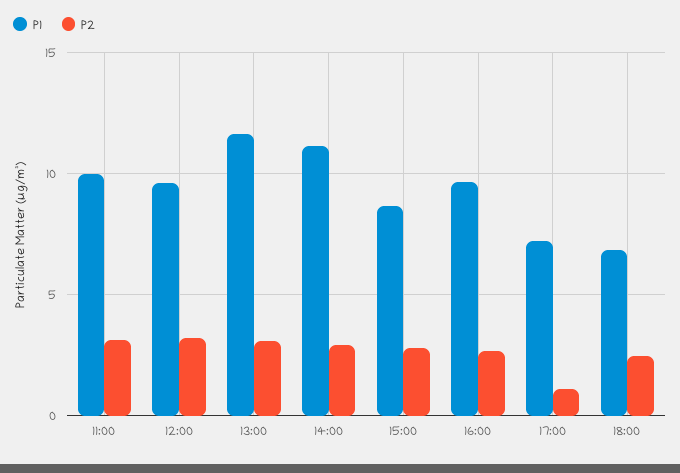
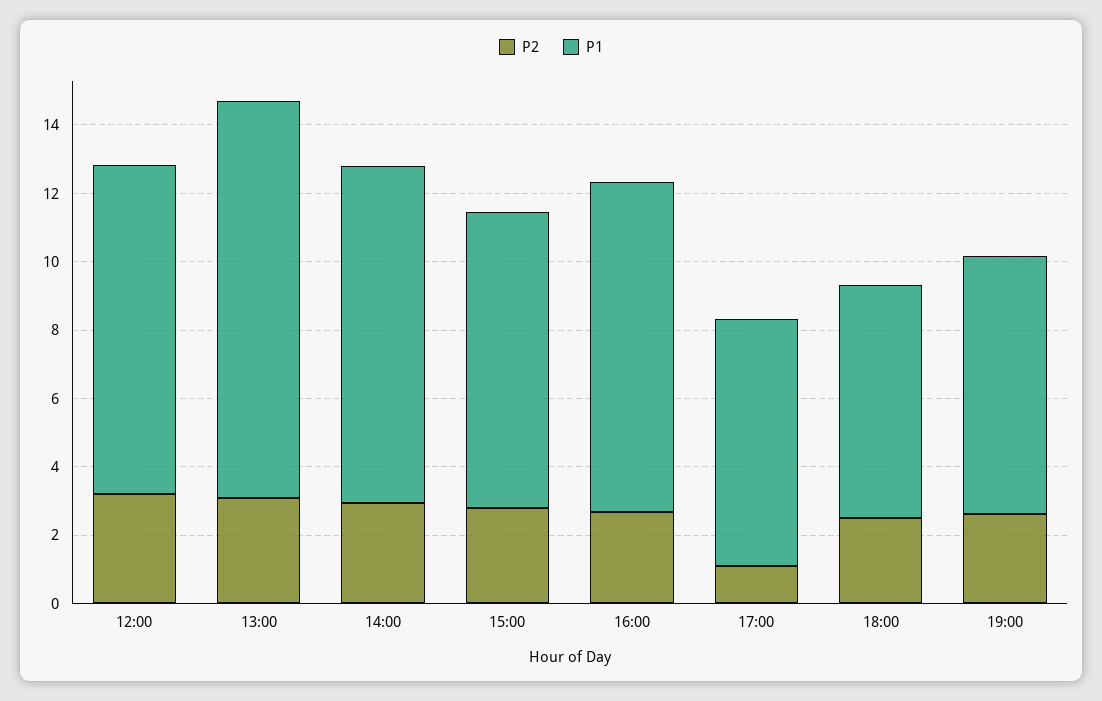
P1, 11:00: 10 -> none
P2, 11:00: 3 -> none
P1, 14:00: 11 -> 10
P2, 19:00: none -> 2.5
P1, 19:00: none -> 7.5

